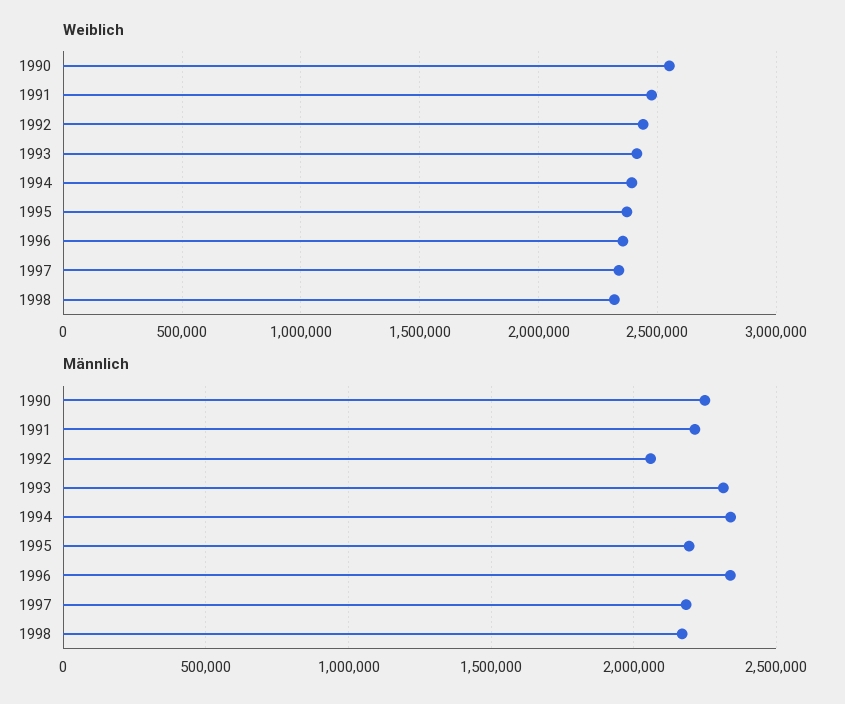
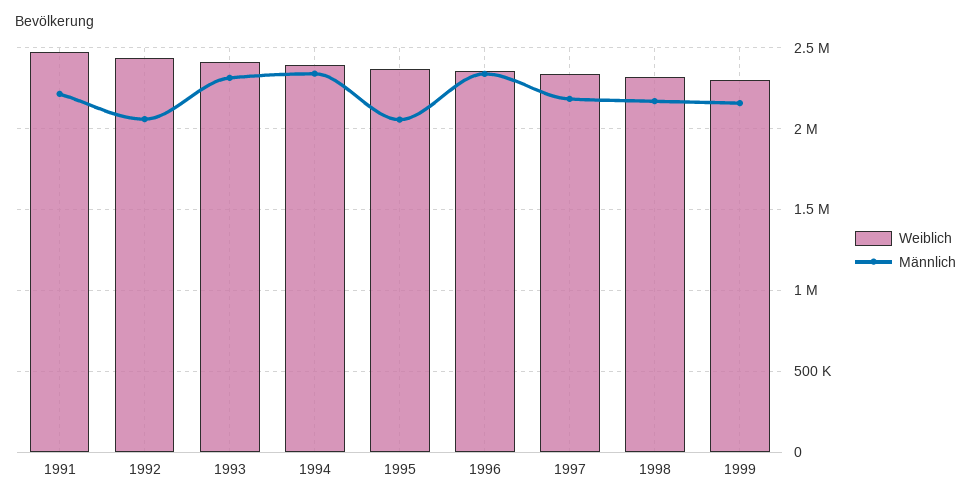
Weiblich, 1990: 2550000 -> none
Männlich, 1990: 2250000 -> none
Männlich, 1995: 2200000 -> 2050000
Weiblich, 1999: none -> 2300000
Männlich, 1999: none -> 2150000

